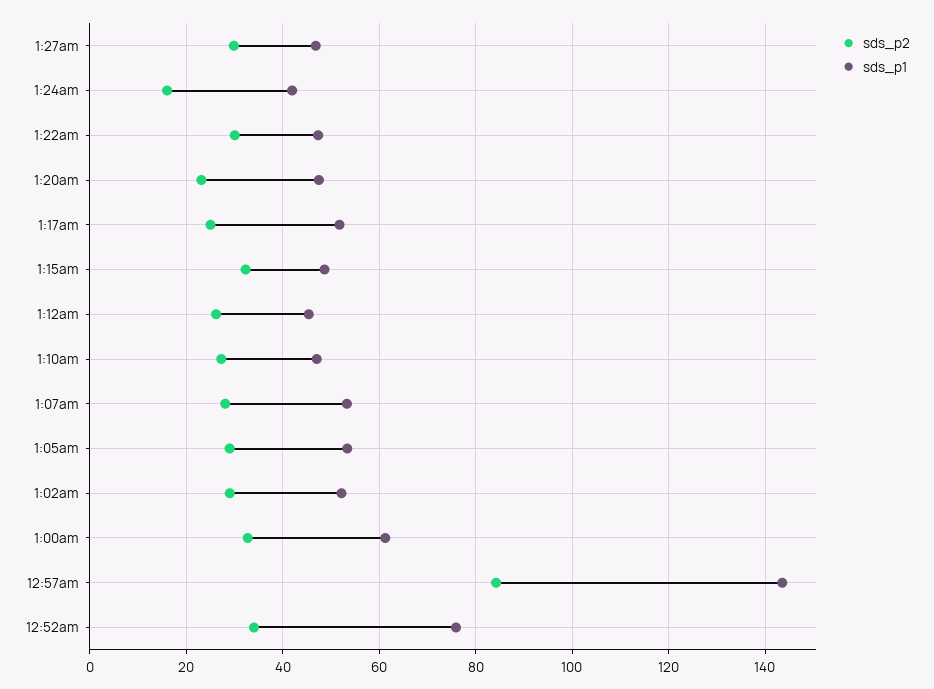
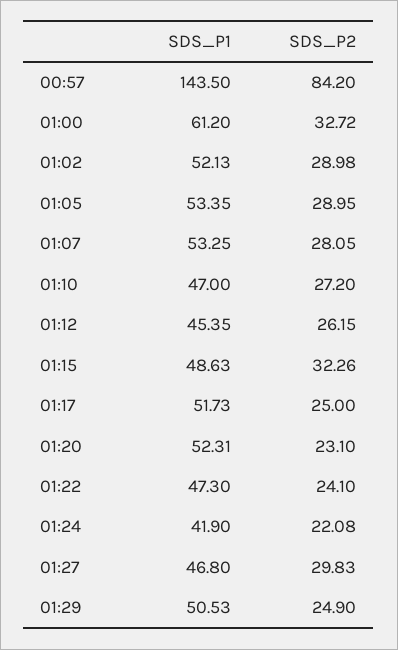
sds_p2, 1:24am: 16 -> 22.08
sds_p2, 1:22am: 30 -> 24.1
sds_p1, 1:20am: 48 -> 52.31
sds_p2, 12:52am: 34 -> none
sds_p1, 12:52am: 76 -> none
sds_p1, 01:29: none -> 50.53
sds_p2, 01:29: none -> 24.9

